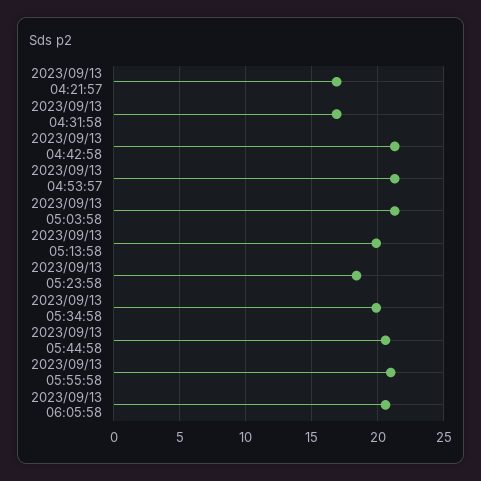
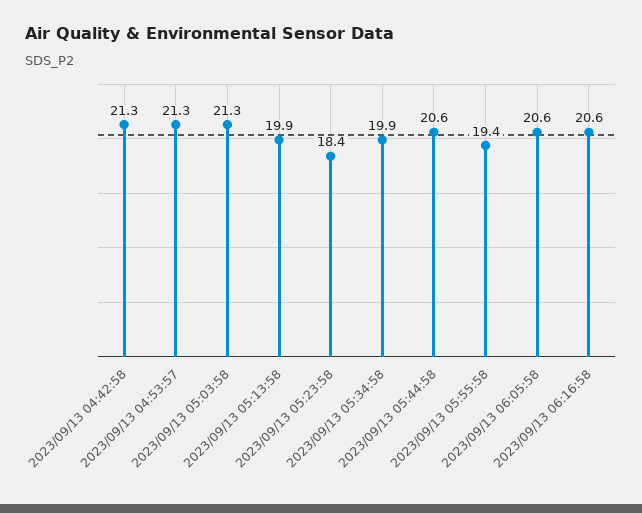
2023/09/13 04:21:57: 17 -> none
2023/09/13 04:31:58: 17 -> none
2023/09/13 05:55:58: 21 -> 19.4
2023/09/13 06:16:58: none -> 20.6

